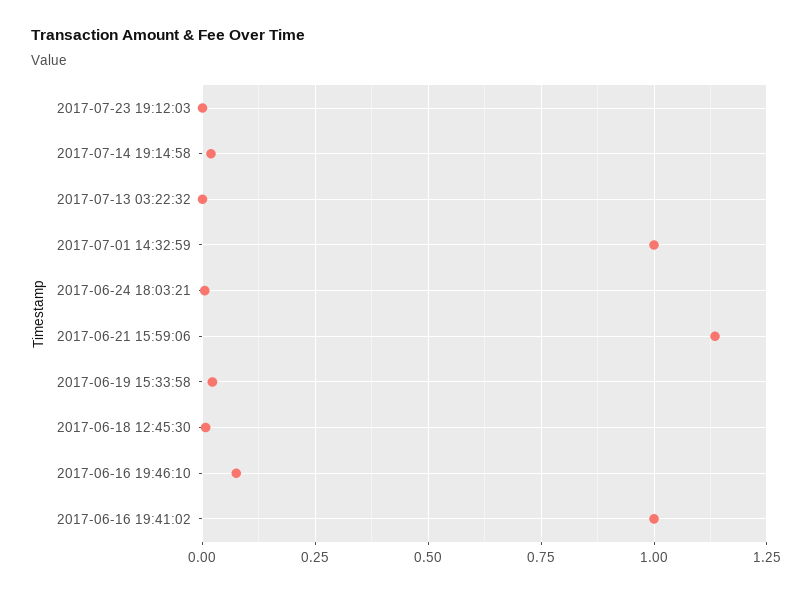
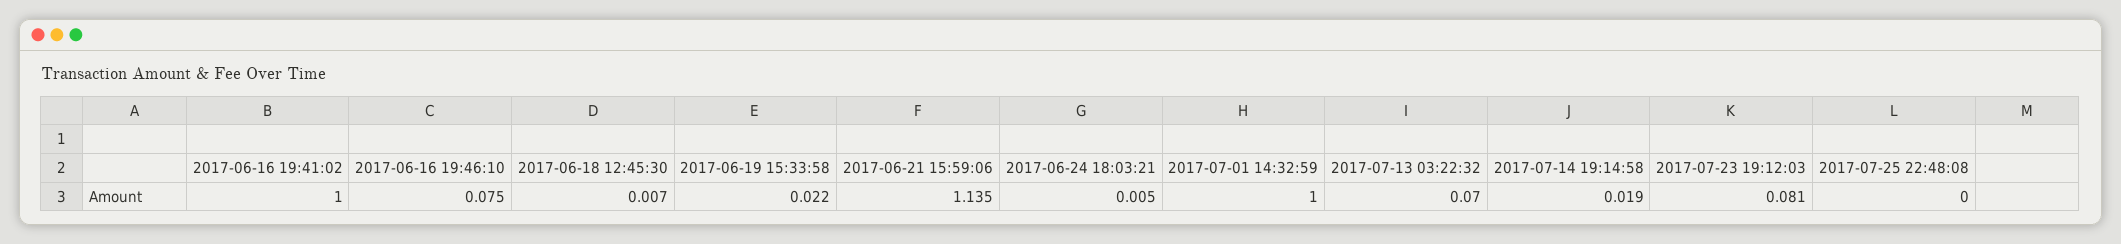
2017-07-23 19:12:03: 0 -> 0.081
2017-07-13 03:22:32: 0 -> 0.07
2017-07-25 22:48:08: none -> 0

